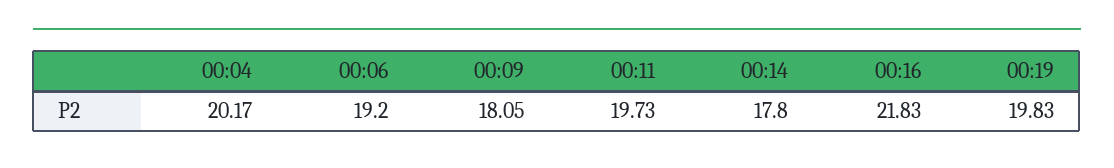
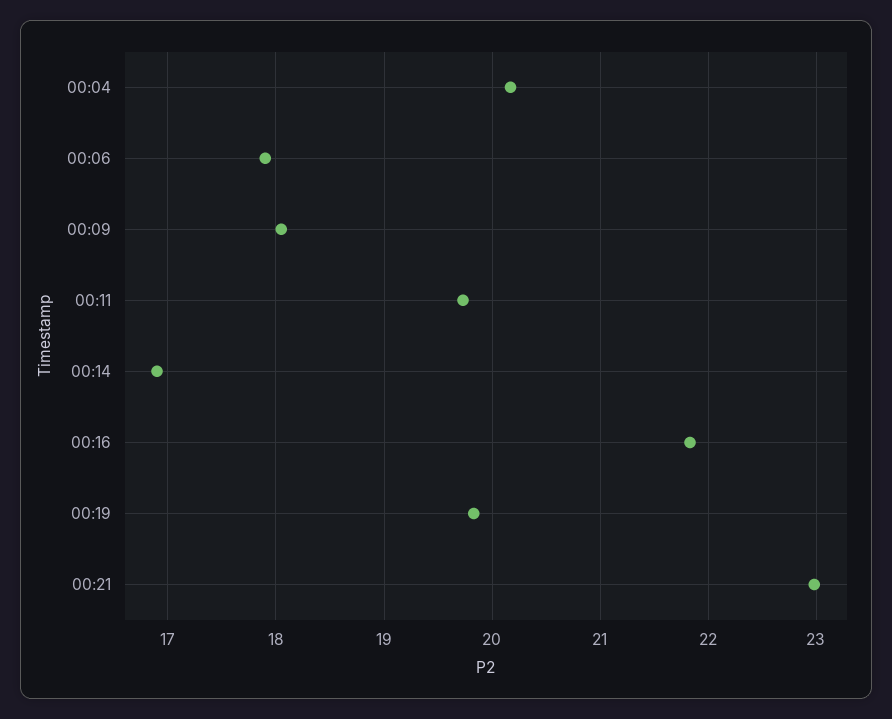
00:06: 19.2 -> 17.9
00:14: 17.8 -> 16.9
00:21: none -> 23

